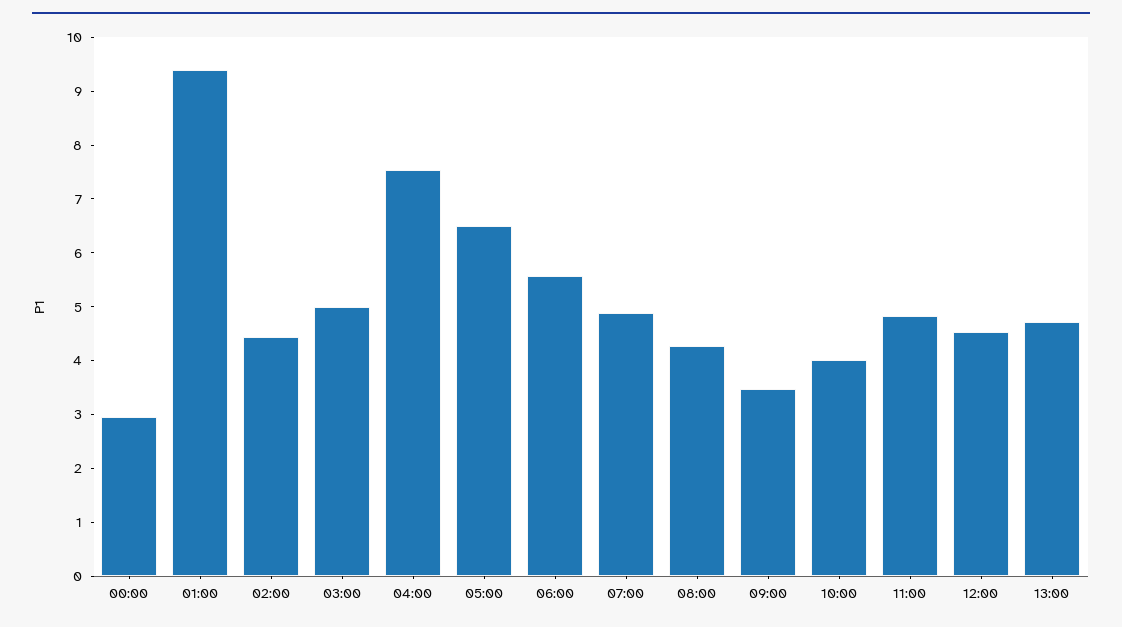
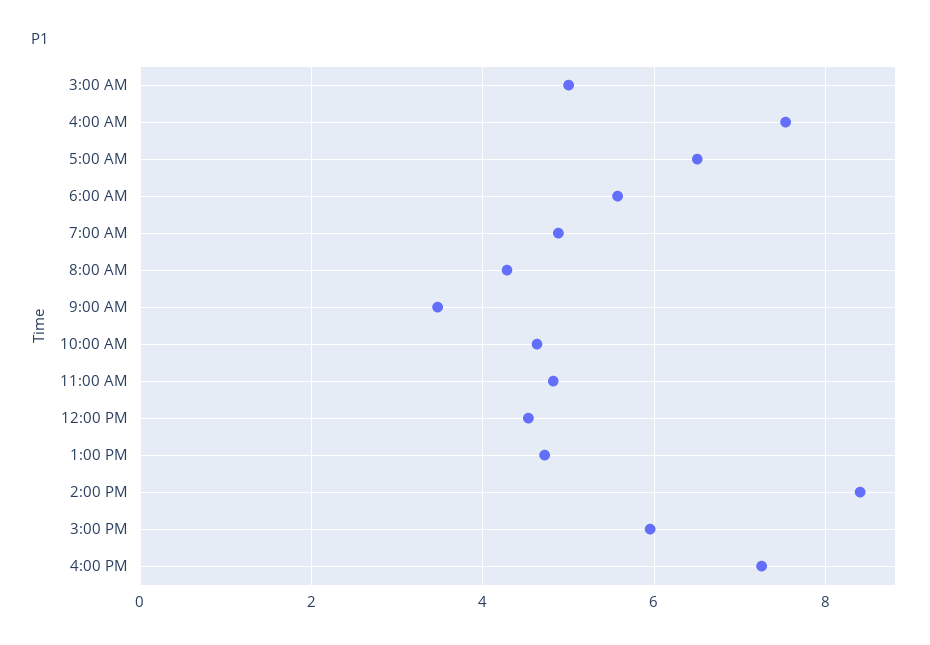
00:00: 3 -> none
01:00: 9.4 -> none
02:00: 4.4 -> none
10:00: 4 -> 4.6
2:00 PM: none -> 8.4
3:00 PM: none -> 6
4:00 PM: none -> 7.2

